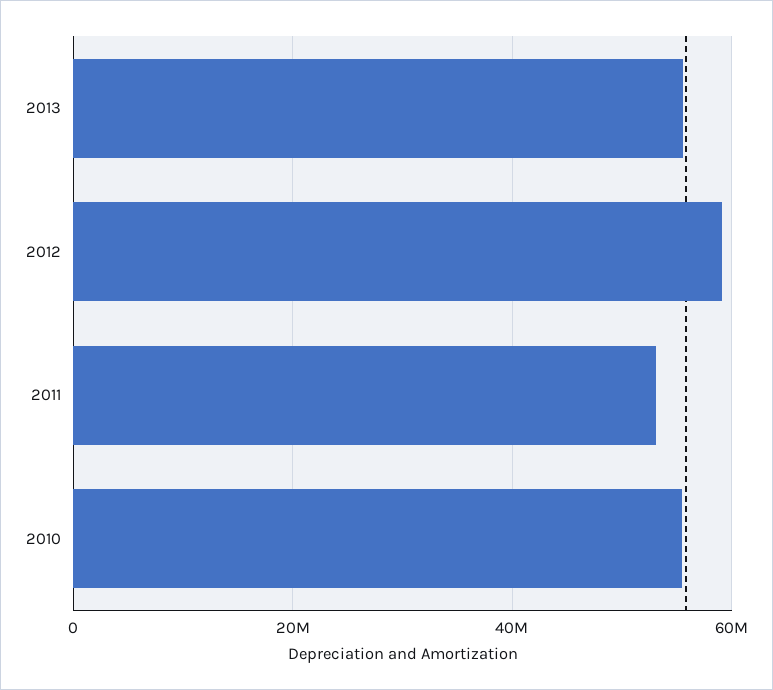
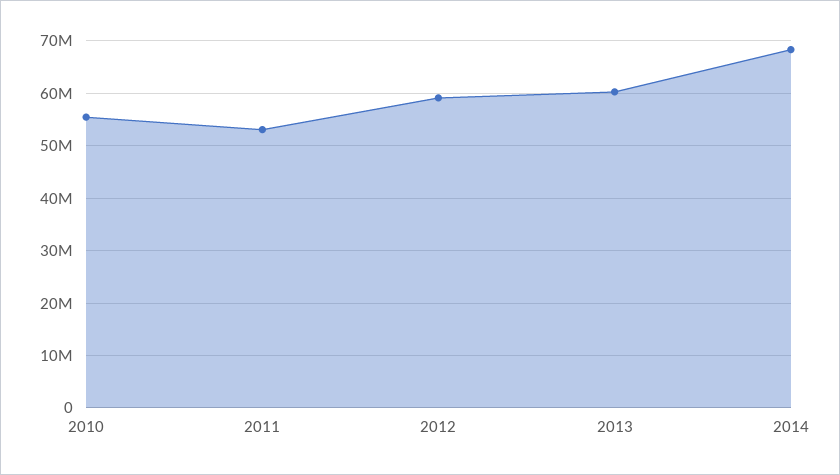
2013: 56000000 -> 60000000
2014: none -> 68000000

